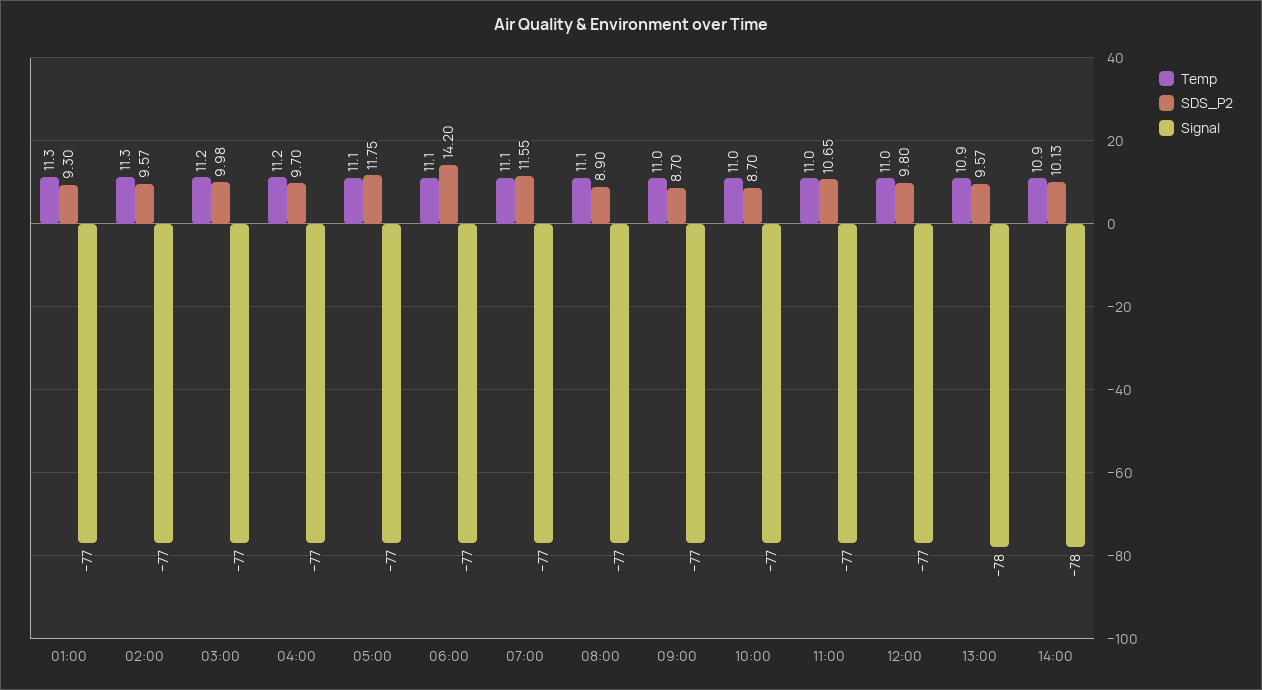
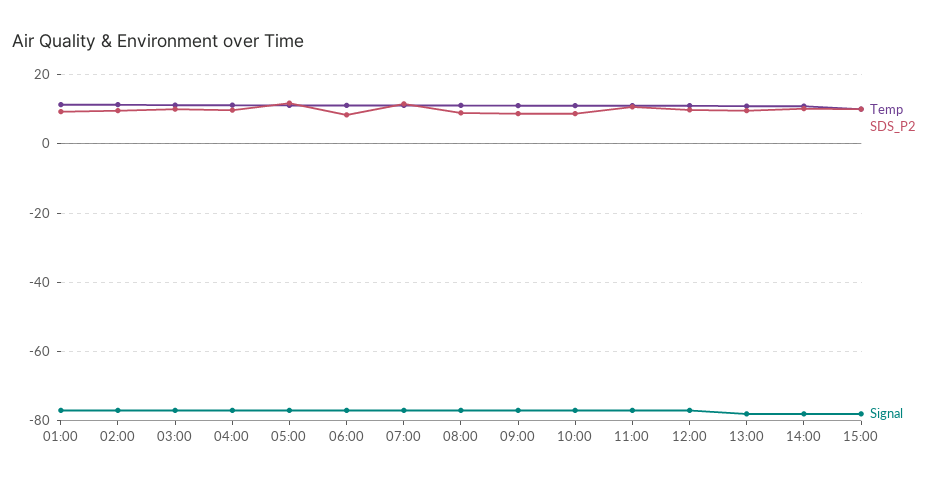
SDS_P2, 06:00: 14.2 -> 8
Temp, 15:00: none -> 10
SDS_P2, 15:00: none -> 10
Signal, 15:00: none -> -78

